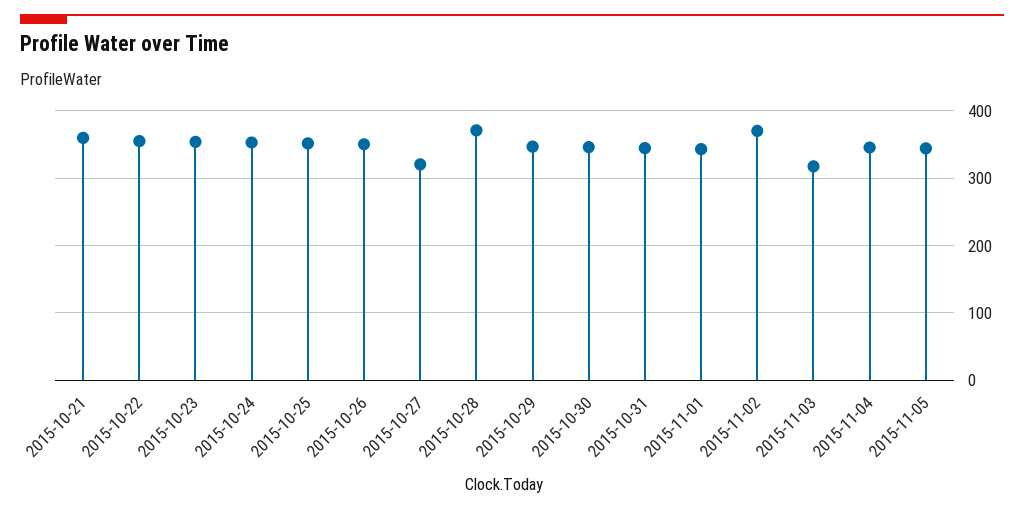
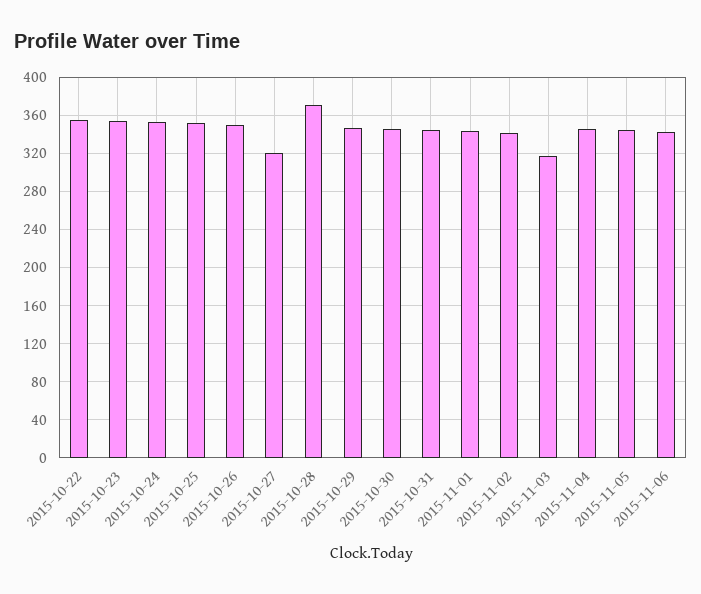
2015-10-21: 360 -> none
2015-11-02: 370 -> 340
2015-11-06: none -> 340

